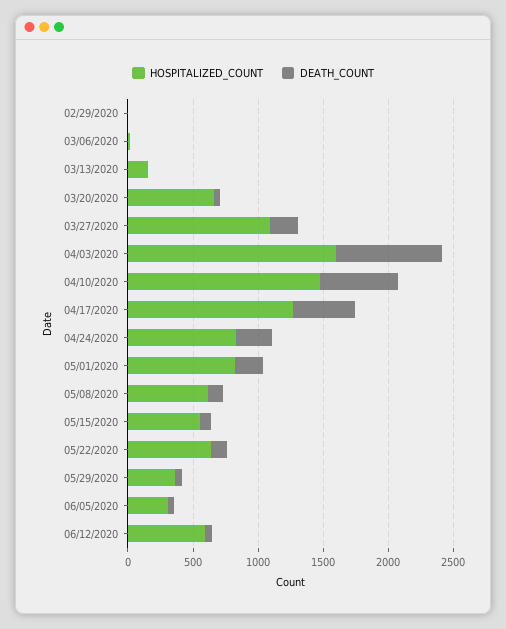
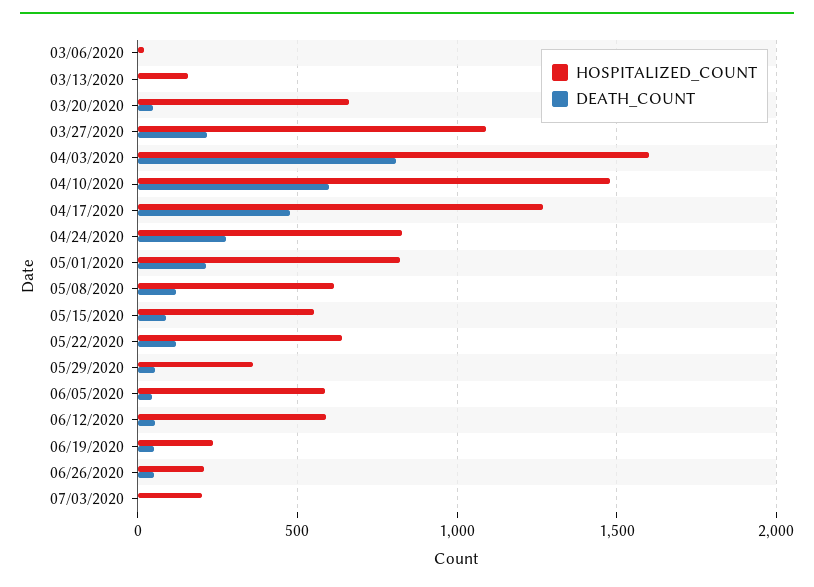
HOSPITALIZED_COUNT, 02/29/2020: 0 -> none
DEATH_COUNT, 02/29/2020: 0 -> none
HOSPITALIZED_COUNT, 06/05/2020: 300 -> 600
HOSPITALIZED_COUNT, 06/19/2020: none -> 250
DEATH_COUNT, 06/19/2020: none -> 50
HOSPITALIZED_COUNT, 06/26/2020: none -> 200
DEATH_COUNT, 06/26/2020: none -> 50
HOSPITALIZED_COUNT, 07/03/2020: none -> 200
DEATH_COUNT, 07/03/2020: none -> 0

